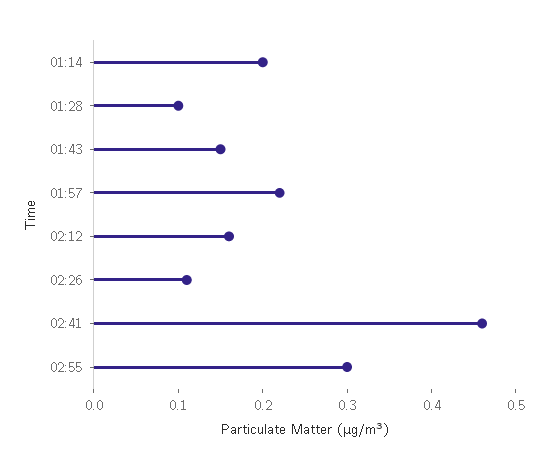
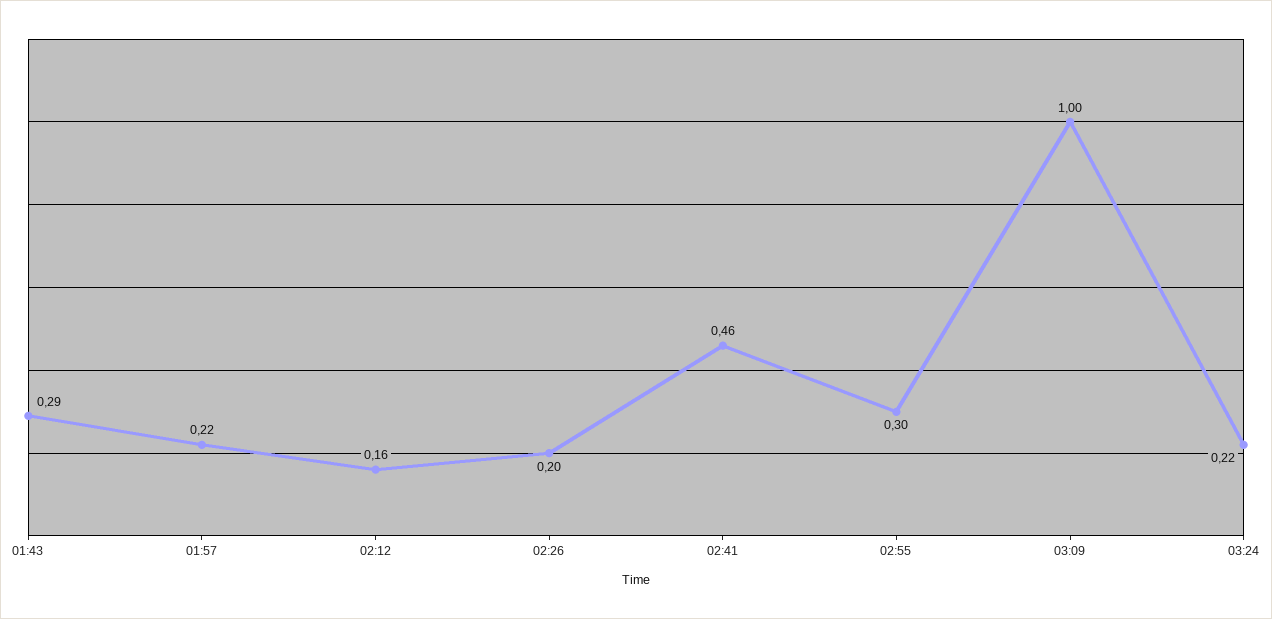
01:14: 0.2 -> none
01:28: 0.1 -> none
01:43: 0.15 -> 0.29
02:26: 0.11 -> 0.2
03:09: none -> 1
03:24: none -> 0.22

